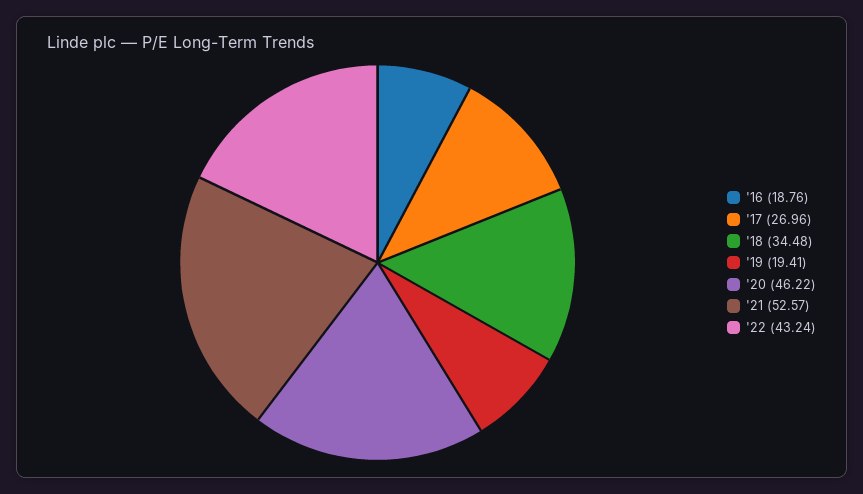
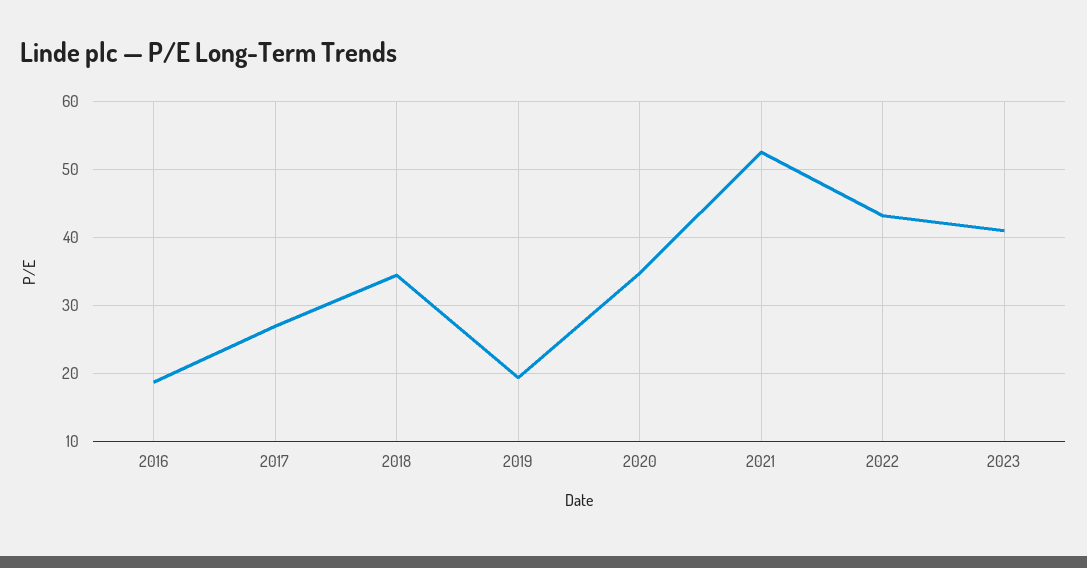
'20: 46.22 -> 35
2023: none -> 41

